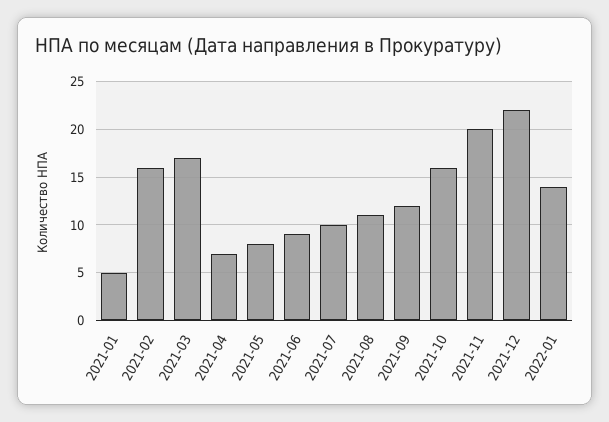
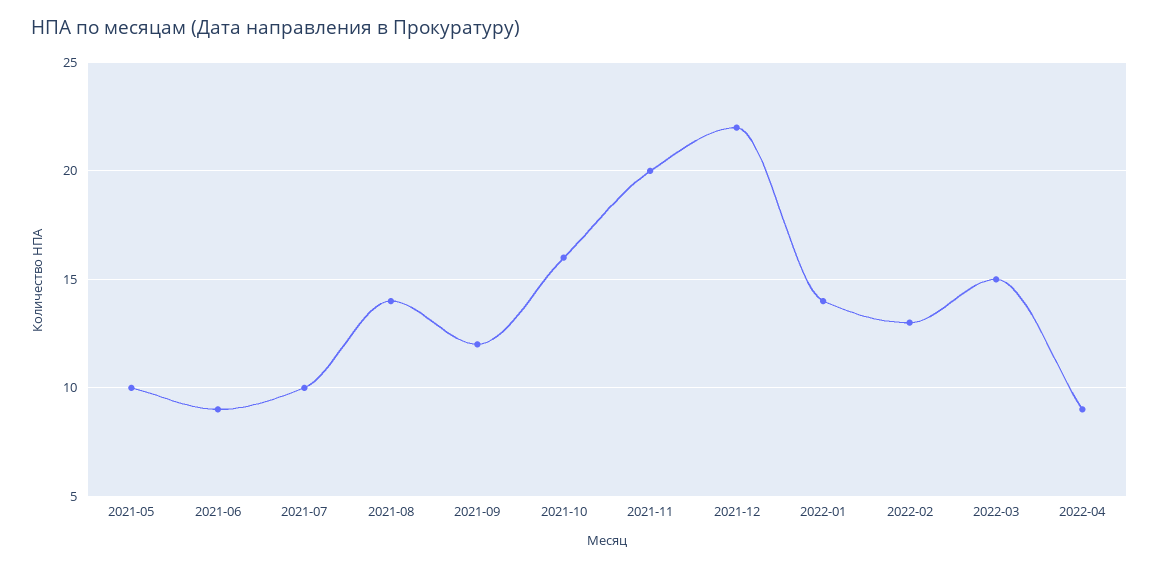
2021-01: 5 -> none
2021-02: 16 -> none
2021-03: 17 -> none
2021-04: 7 -> none
2021-05: 8 -> 10
2021-08: 11 -> 14
2022-02: none -> 13
2022-03: none -> 15
2022-04: none -> 9

